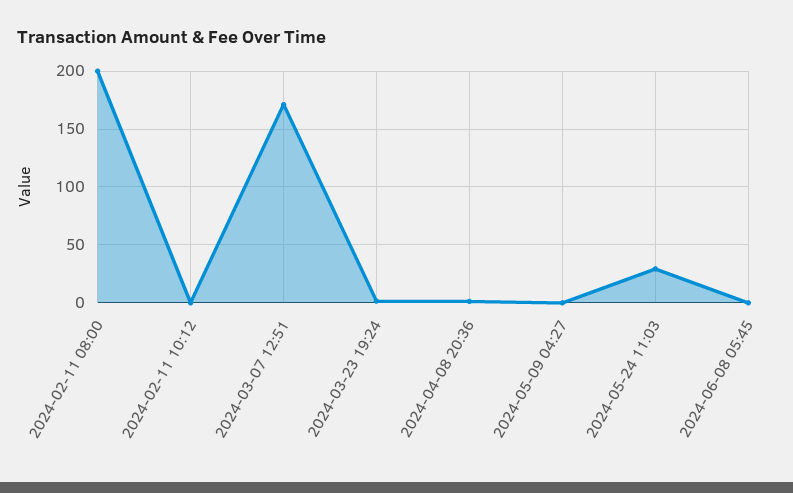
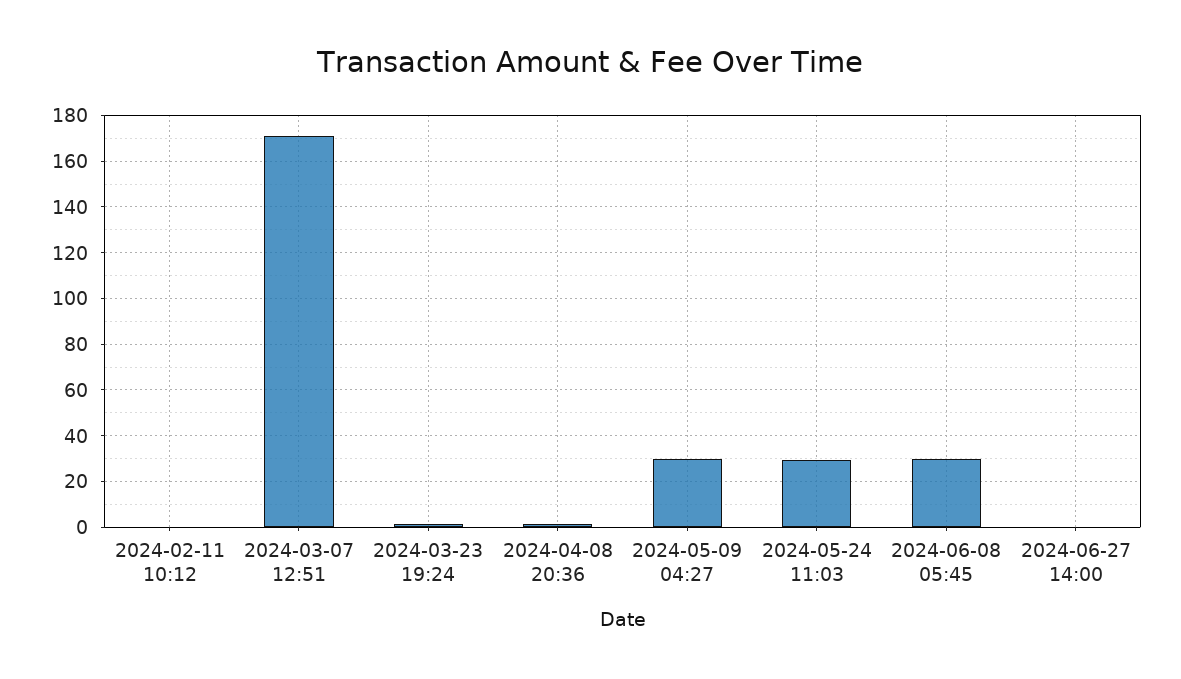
2024-02-11 08:00: 200 -> none
2024-05-09 04:27: 0 -> 30
2024-06-08 05:45: 0 -> 30
2024-06-27 14:00: none -> 0

